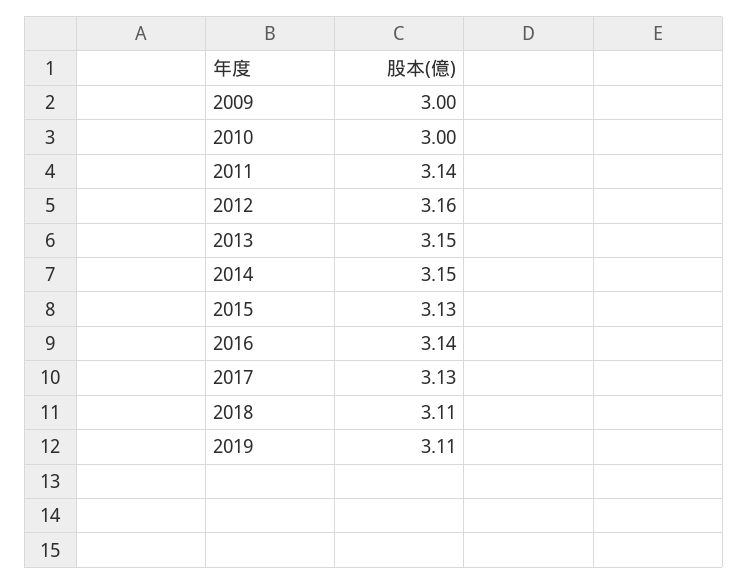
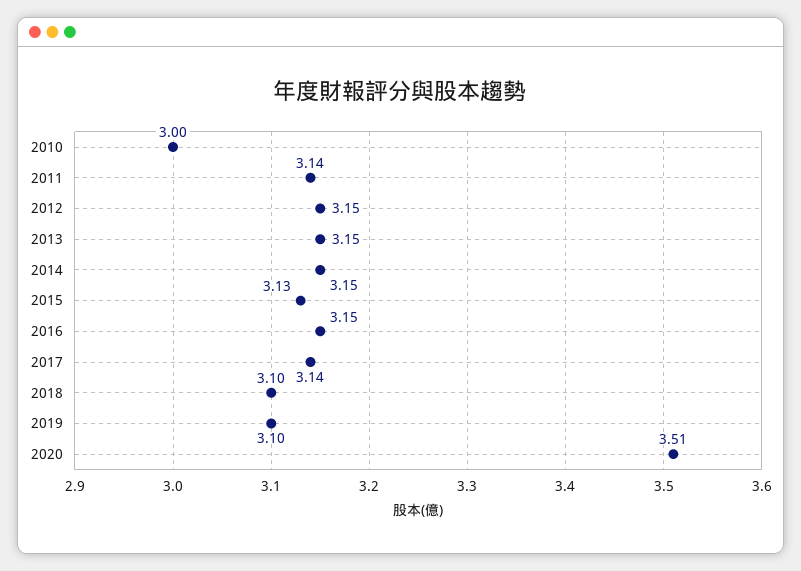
2009: 3 -> none
2012: 3.16 -> 3.15
2016: 3.14 -> 3.15
2017: 3.13 -> 3.14
2018: 3.11 -> 3.1
2019: 3.11 -> 3.1
2020: none -> 3.51

